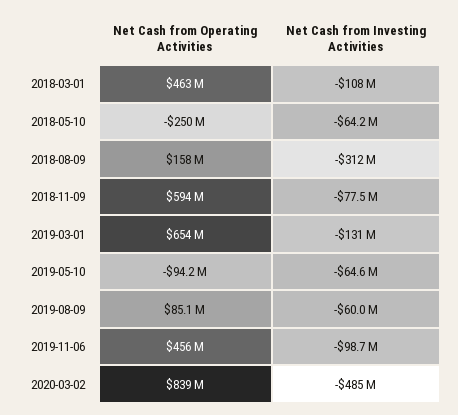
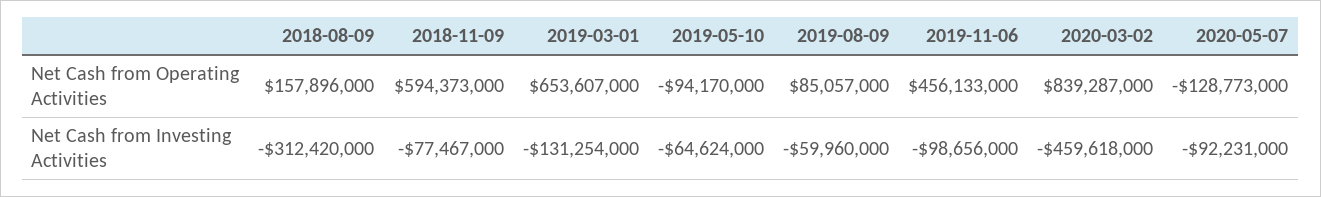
Net Cash from Operating Activities, 2018-03-01: 463000000 -> none
Net Cash from Investing Activities, 2018-03-01: -108000000 -> none
Net Cash from Operating Activities, 2018-05-10: -250000000 -> none
Net Cash from Investing Activities, 2018-05-10: -64200000 -> none
Net Cash from Investing Activities, 2020-03-02: -485000000 -> -459618000
Net Cash from Operating Activities, 2020-05-07: none -> -128773000
Net Cash from Investing Activities, 2020-05-07: none -> -92231000

